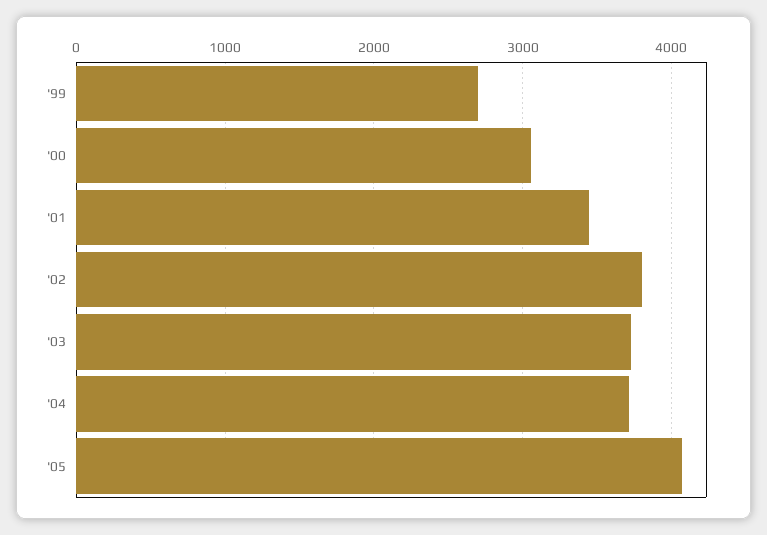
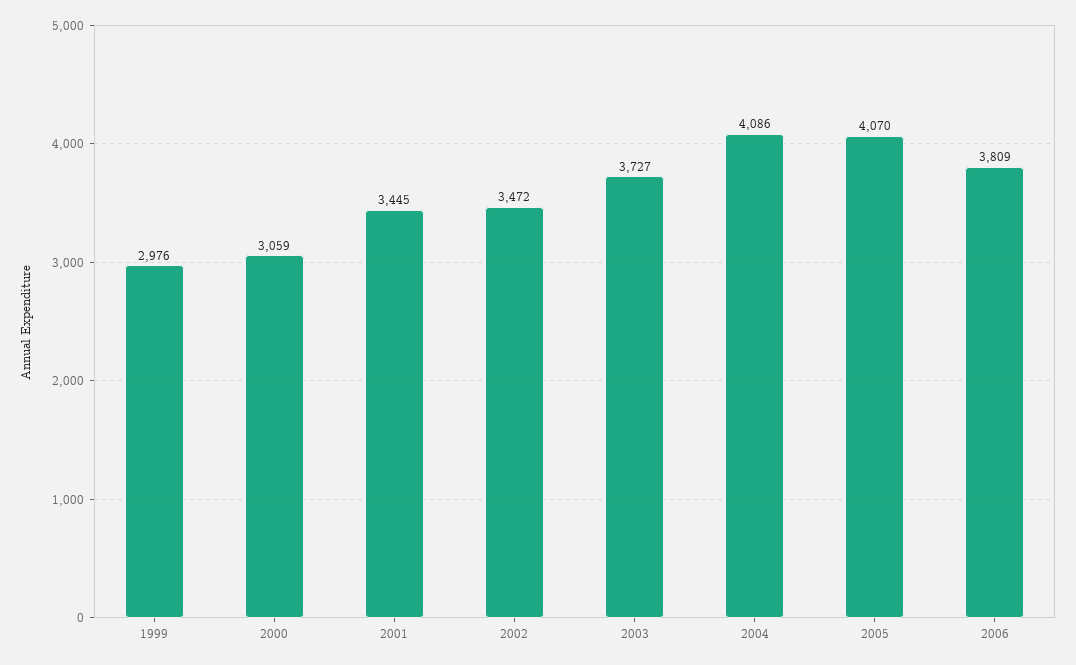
'99: 2700 -> 2976
'02: 3800 -> 3472
'04: 3700 -> 4086
2006: none -> 3809

